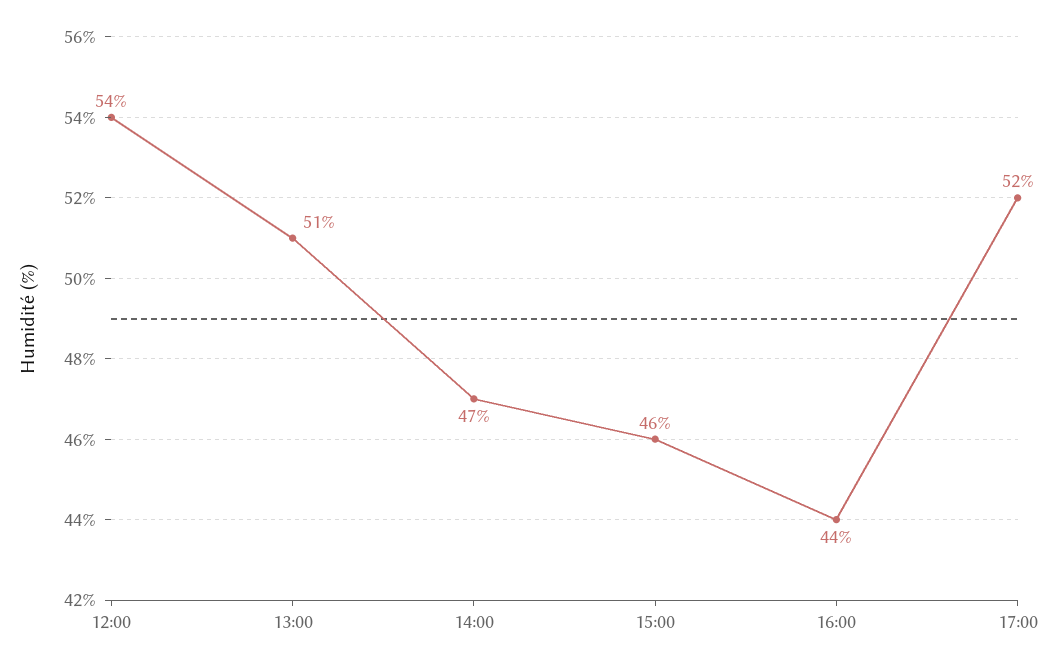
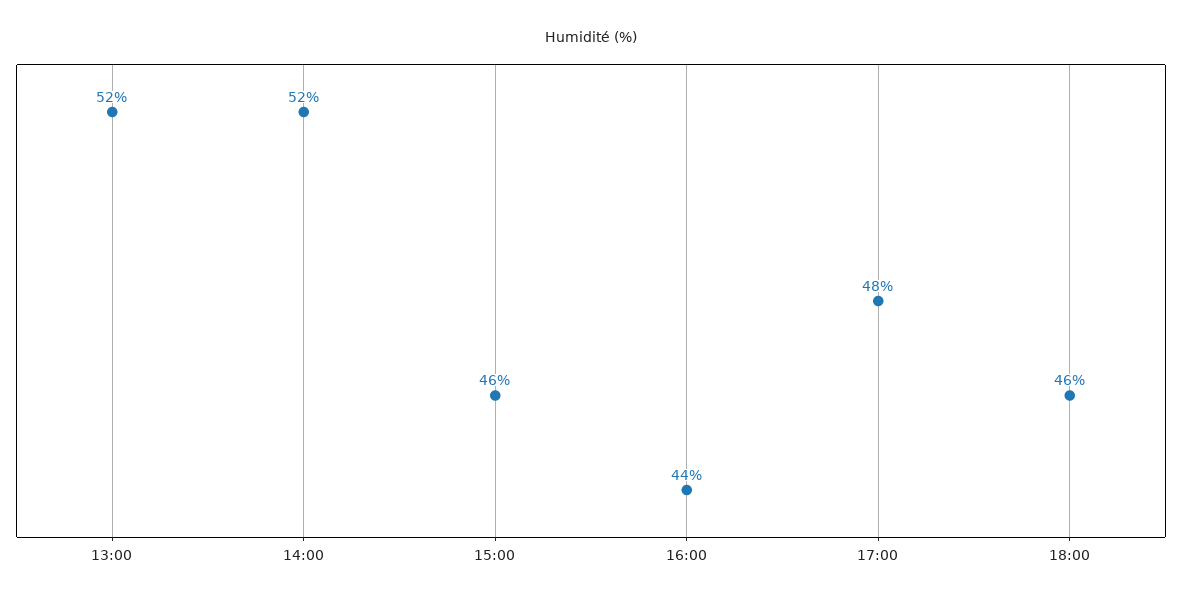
12:00: 54 -> none
13:00: 51 -> 52
14:00: 47 -> 52
17:00: 52 -> 48
18:00: none -> 46

